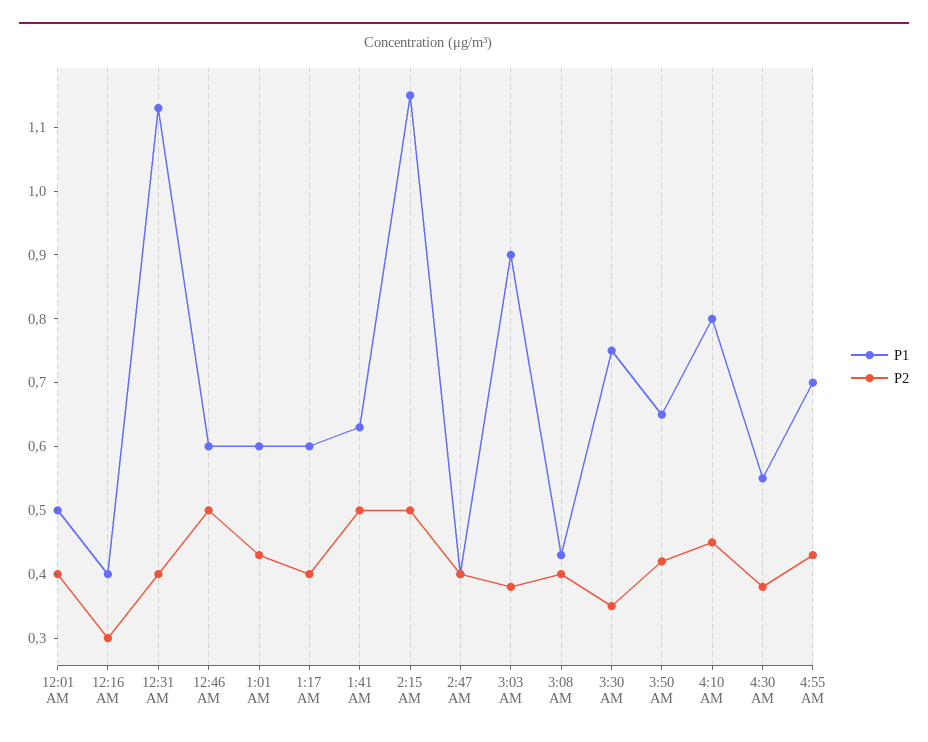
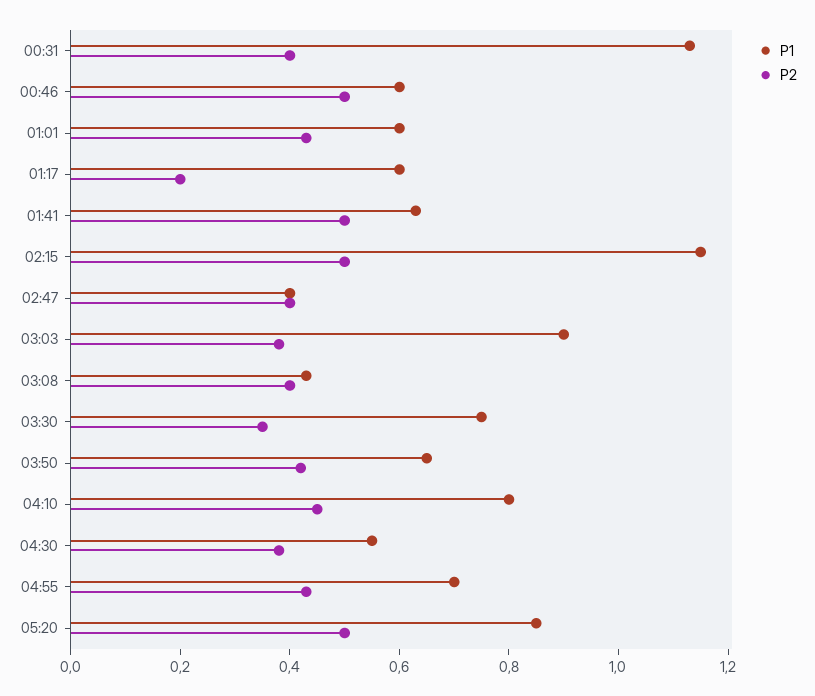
P1, 12:01 AM: 0.5 -> none
P2, 12:01 AM: 0.4 -> none
P1, 12:16 AM: 0.4 -> none
P2, 12:16 AM: 0.3 -> none
P2, 1:17 AM: 0.4 -> 0.2
P1, 05:20: none -> 0.85
P2, 05:20: none -> 0.5

